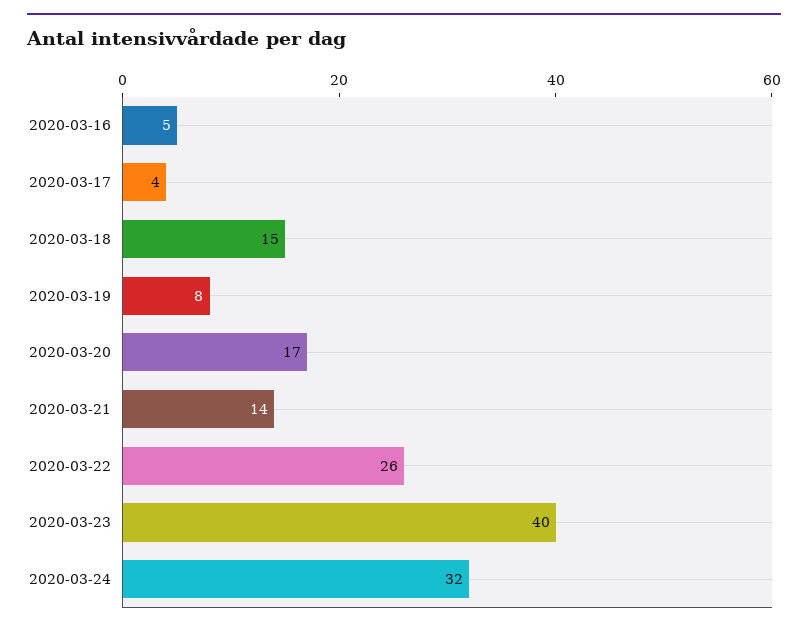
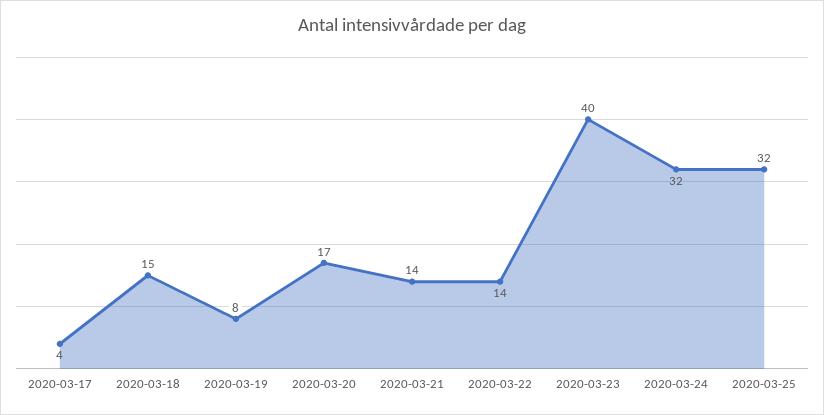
2020-03-16: 5 -> none
2020-03-22: 26 -> 14
2020-03-25: none -> 32

